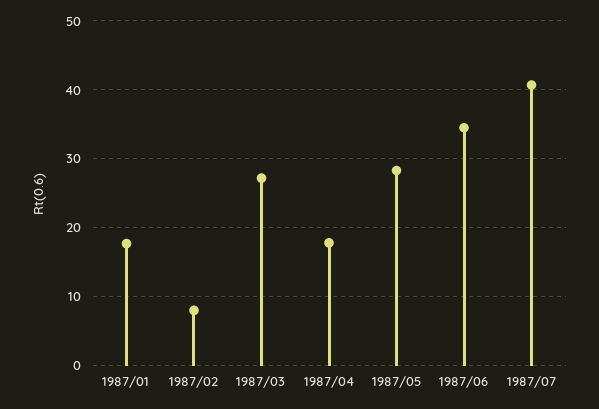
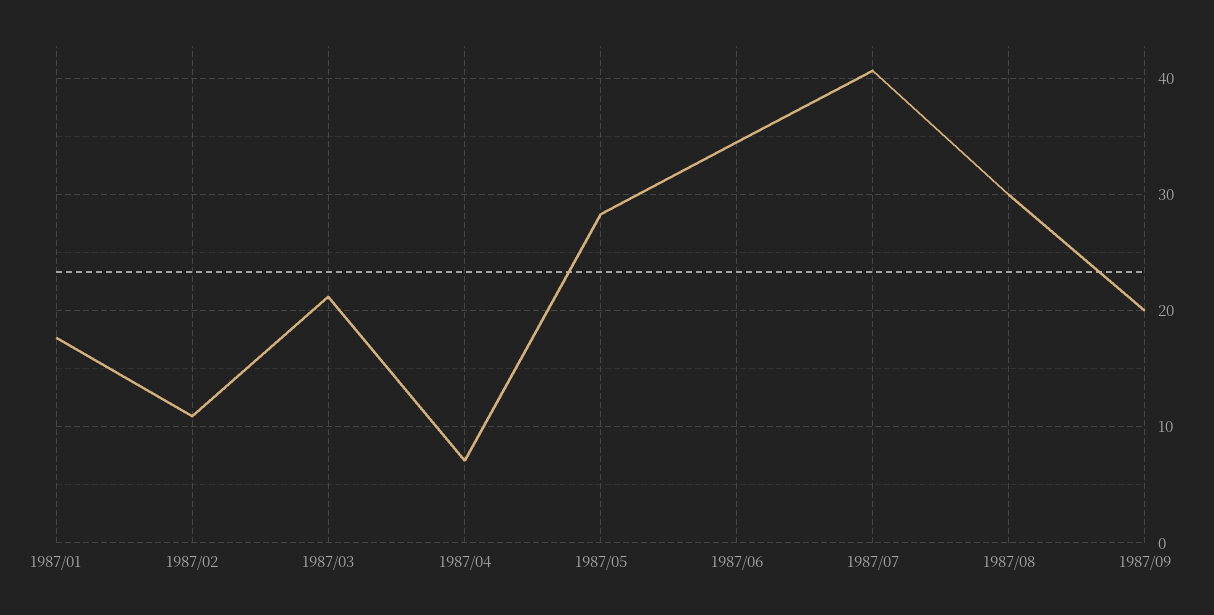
1987/02: 8 -> 11
1987/03: 27 -> 21
1987/04: 18 -> 7
1987/08: none -> 30
1987/09: none -> 20

